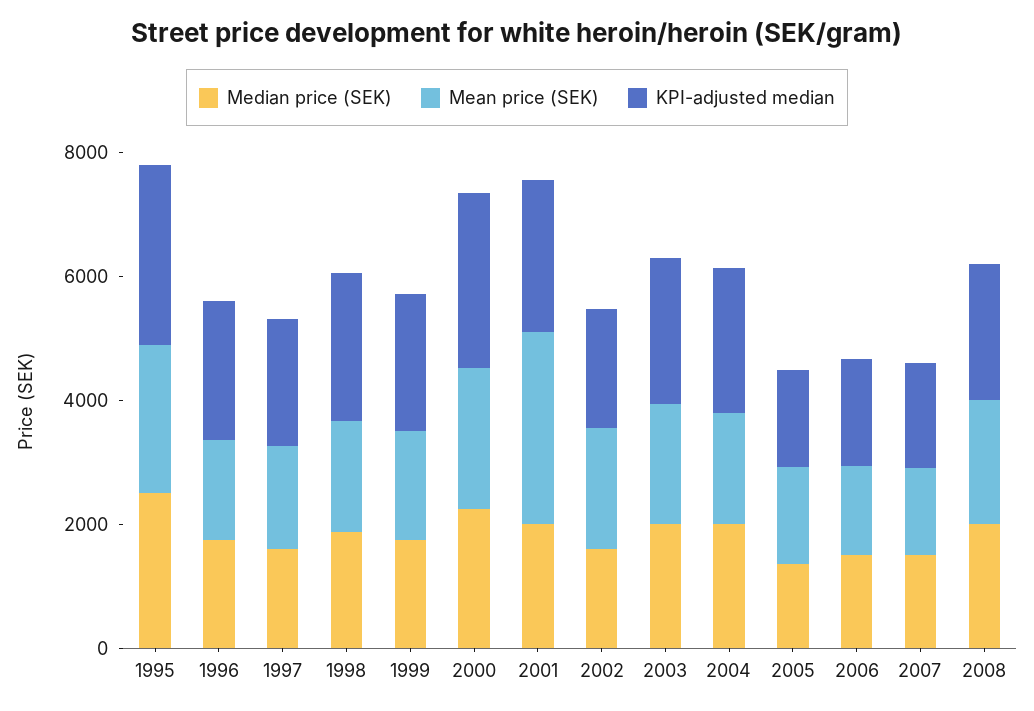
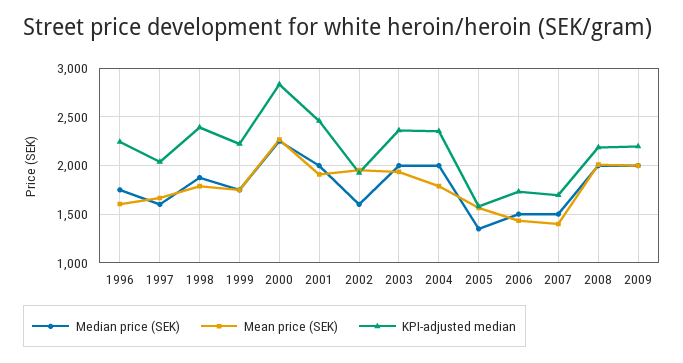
Median price (SEK), 1995: 2500 -> none
Mean price (SEK), 1995: 2500 -> none
KPI-adjusted median, 1995: 3000 -> none
Mean price (SEK), 2001: 3000 -> 1900
Median price (SEK), 2009: none -> 2000
Mean price (SEK), 2009: none -> 2000
KPI-adjusted median, 2009: none -> 2200

